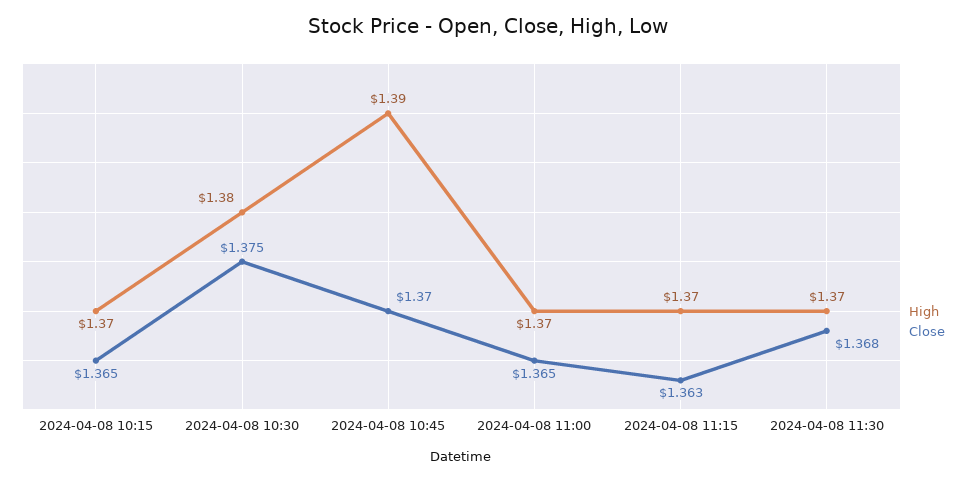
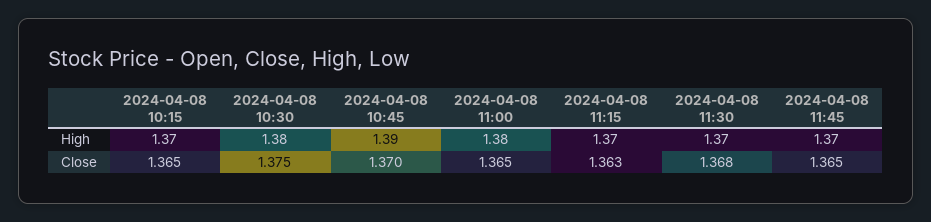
High, 2024-04-08 11:00: 1.37 -> 1.38
High, 2024-04-08 11:45: none -> 1.37
Close, 2024-04-08 11:45: none -> 1.365

